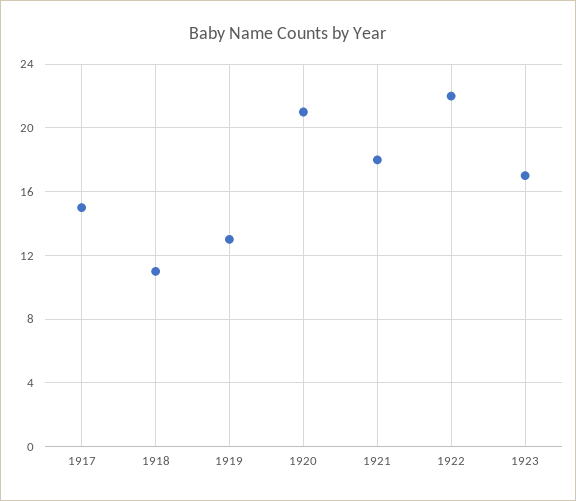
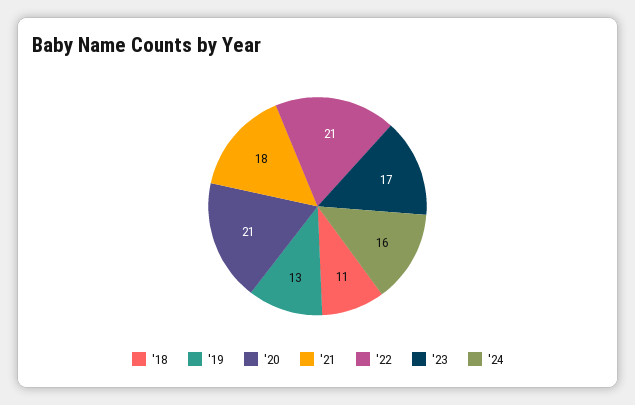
1917: 15 -> none
1922: 22 -> 21
'24: none -> 16

